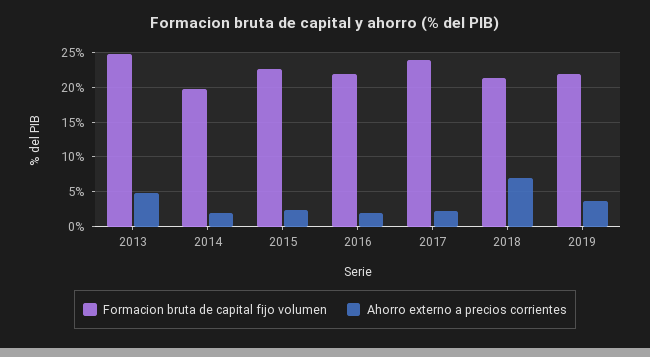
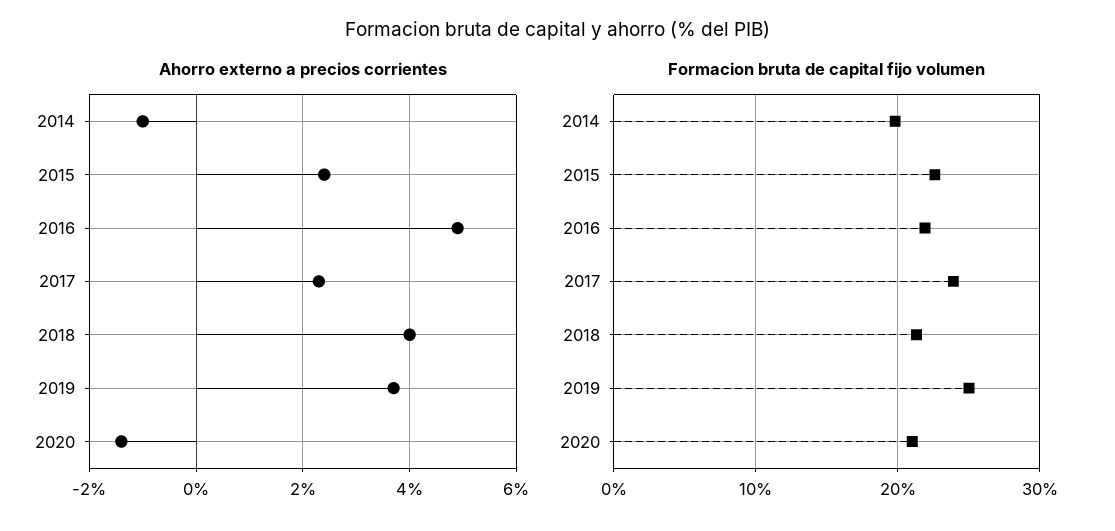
Formacion bruta de capital fijo volumen, 2013: 25 -> none
Ahorro externo a precios corrientes, 2013: 5 -> none
Ahorro externo a precios corrientes, 2014: 2 -> -1
Ahorro externo a precios corrientes, 2016: 2 -> 5
Ahorro externo a precios corrientes, 2018: 7 -> 4
Formacion bruta de capital fijo volumen, 2019: 22 -> 25
Ahorro externo a precios corrientes, 2020: none -> -1.5
Formacion bruta de capital fijo volumen, 2020: none -> 21

